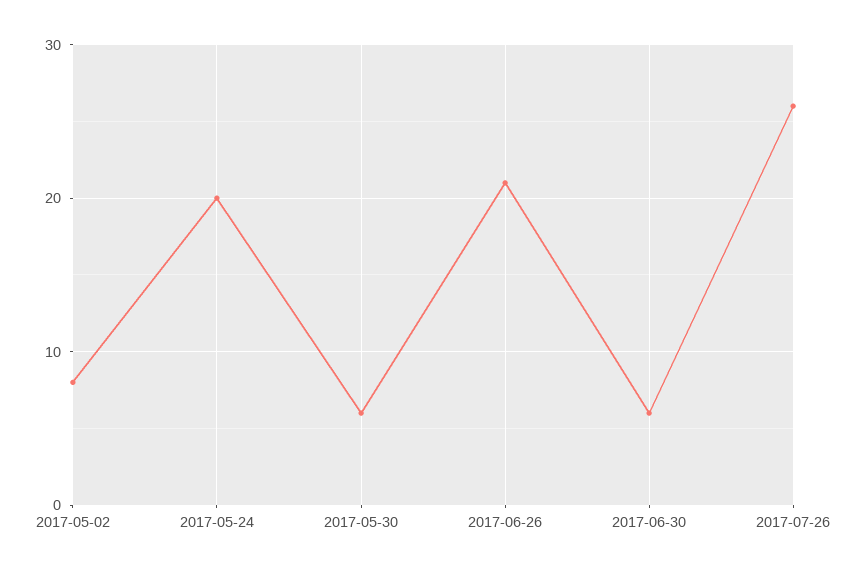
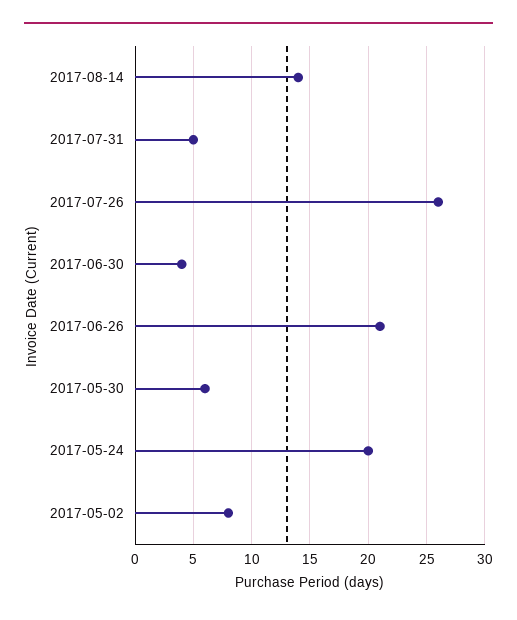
2017-06-30: 6 -> 4
2017-08-14: none -> 14
2017-07-31: none -> 5

